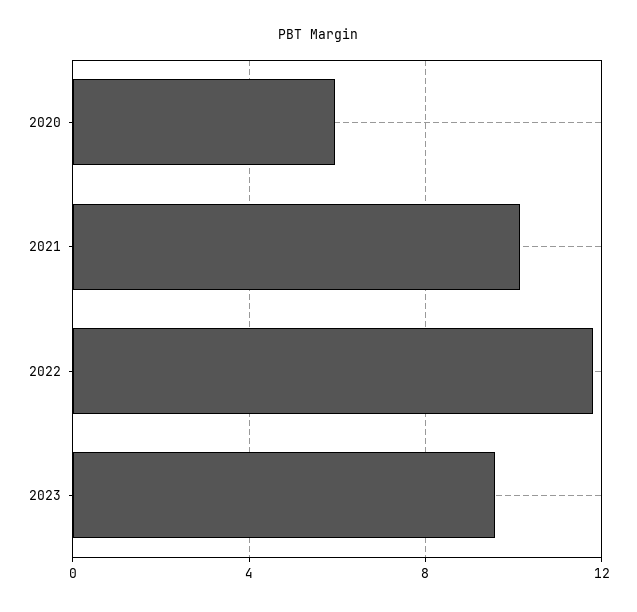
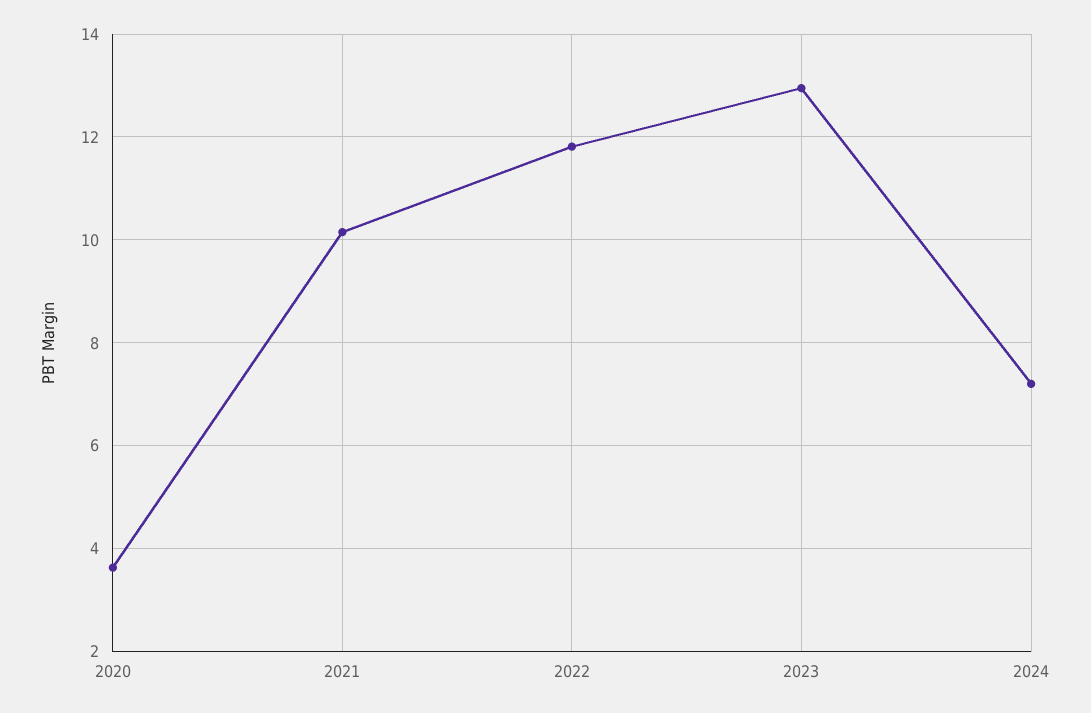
2020: 6 -> 3.6
2023: 9.5 -> 13
2024: none -> 7.2

